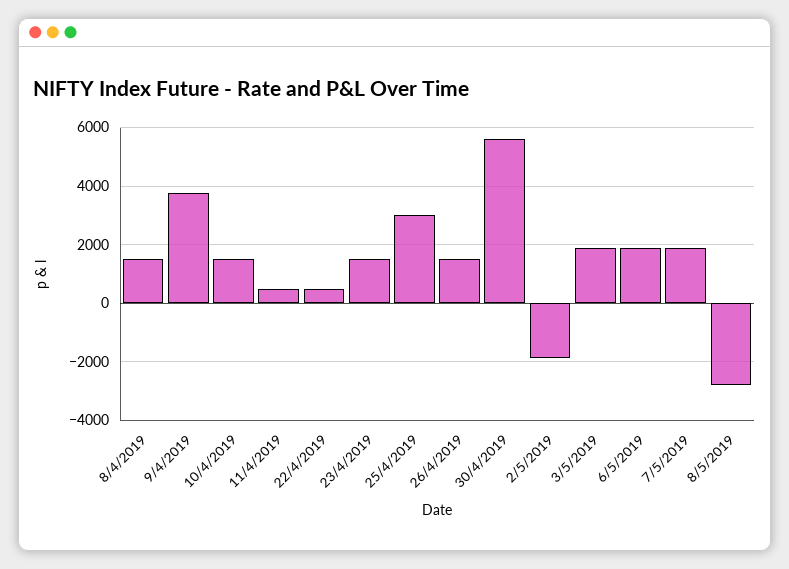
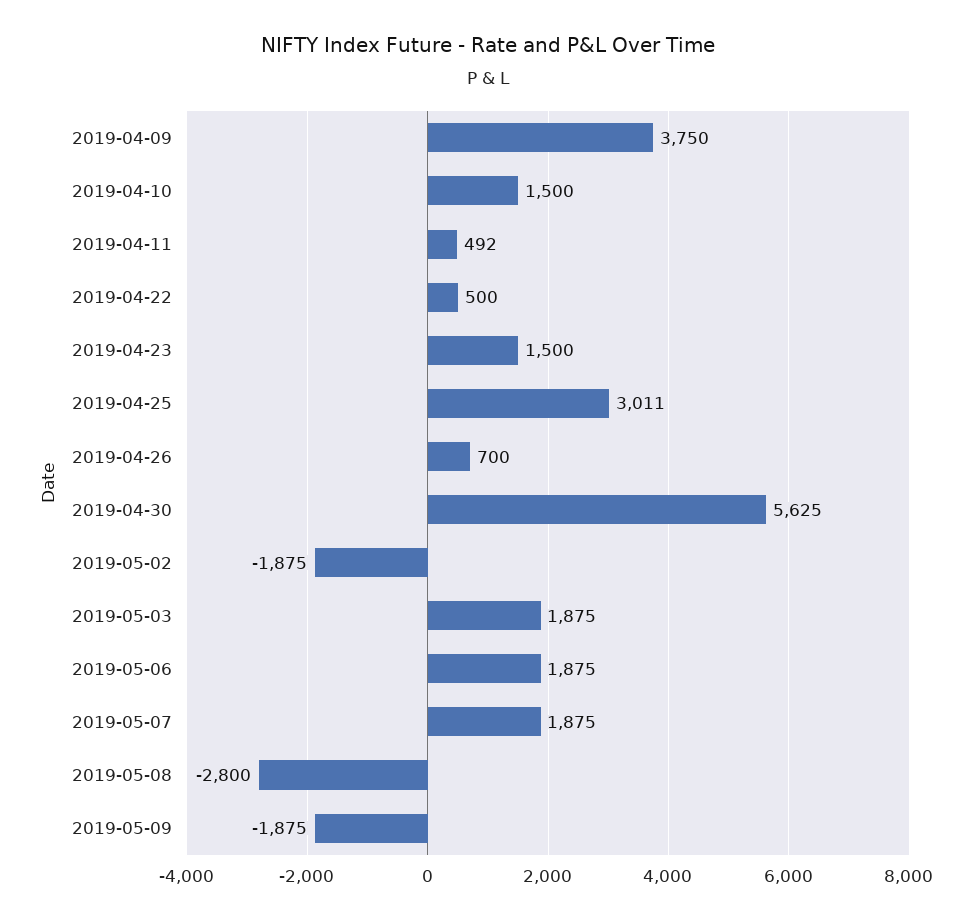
8/4/2019: 1500 -> none
26/4/2019: 1500 -> 700
2019-05-09: none -> -1875

